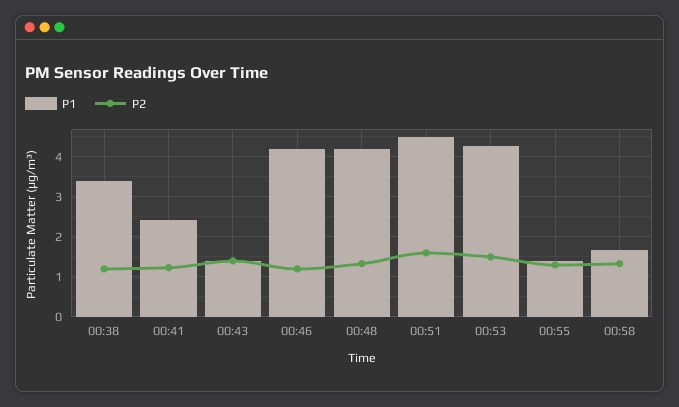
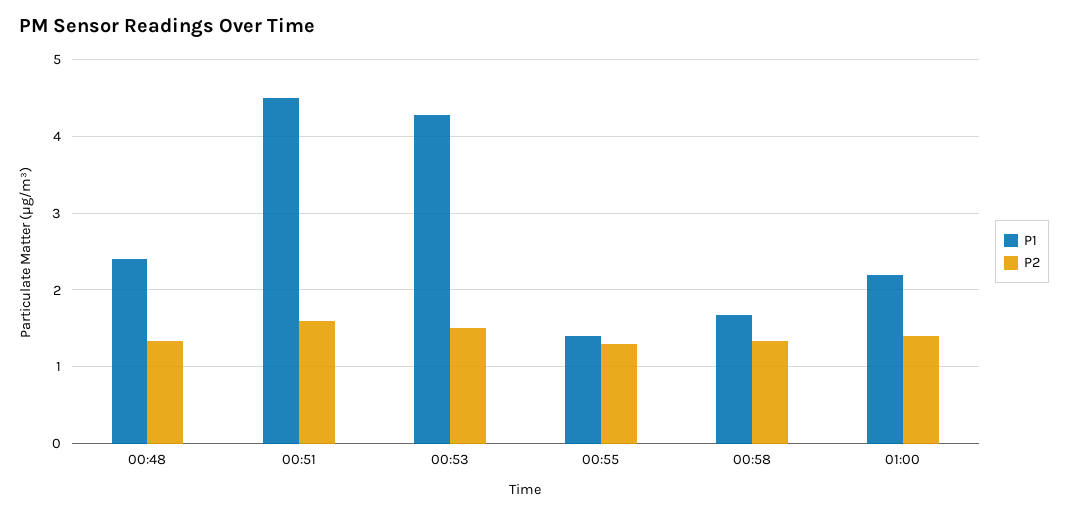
P1, 00:38: 3.4 -> none
P2, 00:38: 1.2 -> none
P1, 00:41: 2.4 -> none
P2, 00:41: 1.2 -> none
P1, 00:43: 1.4 -> none
P2, 00:43: 1.4 -> none
P1, 00:46: 4.2 -> none
P2, 00:46: 1.2 -> none
P1, 00:48: 4.2 -> 2.4
P1, 01:00: none -> 2.2
P2, 01:00: none -> 1.4

